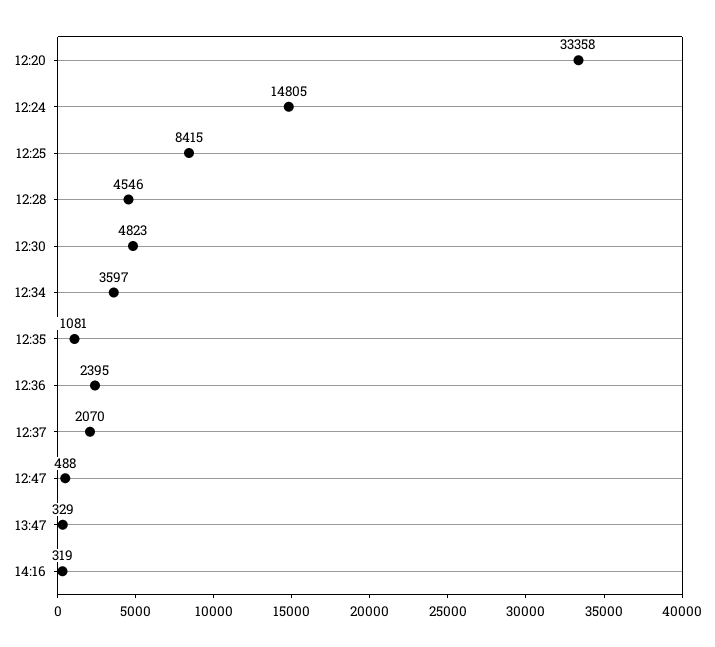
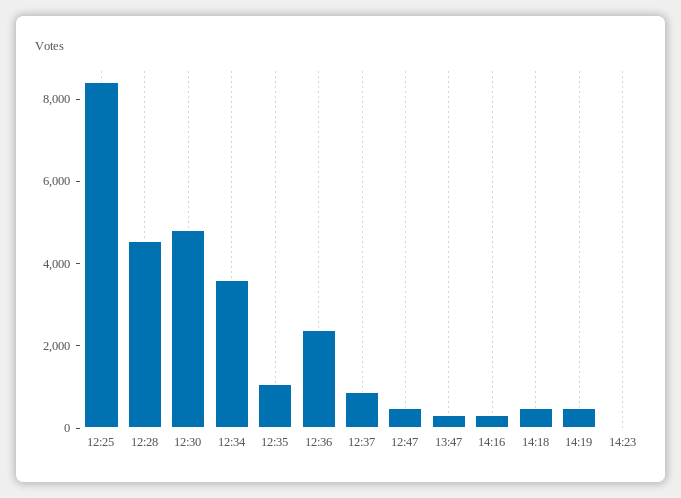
12:20: 33358 -> none
12:24: 14805 -> none
12:37: 2070 -> 1000
14:18: none -> 500
14:19: none -> 500
14:23: none -> 0

